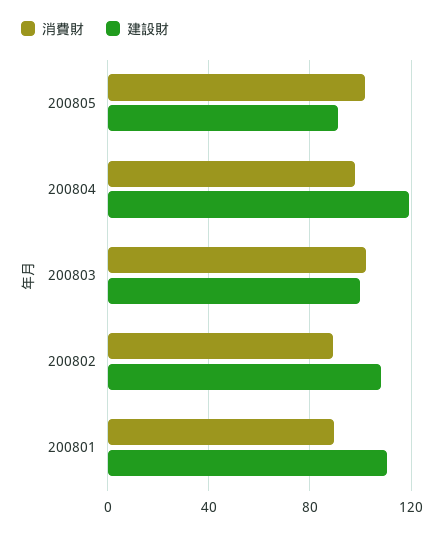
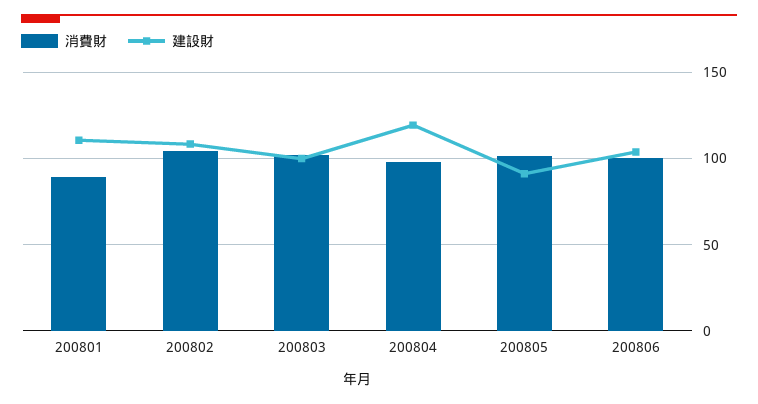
消費財, 200802: 90 -> 105
消費財, 200806: none -> 100
建設財, 200806: none -> 105

